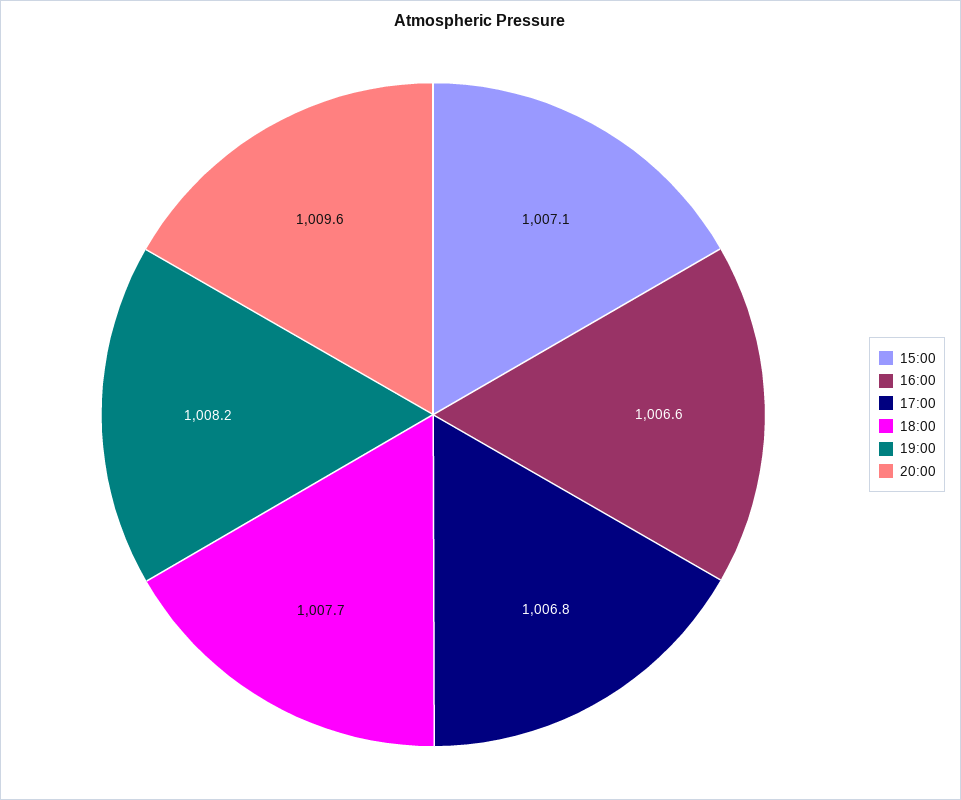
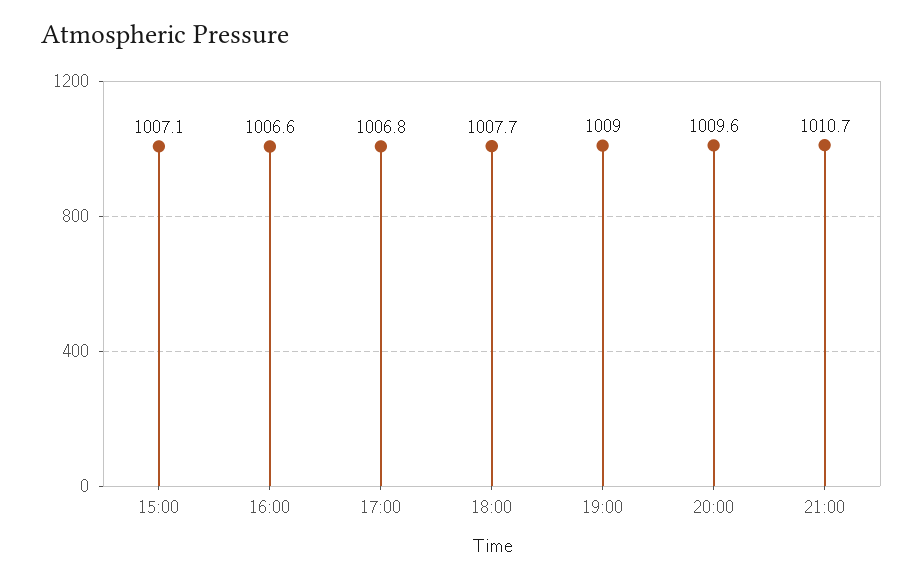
19:00: 1008.2 -> 1009
21:00: none -> 1010.7

